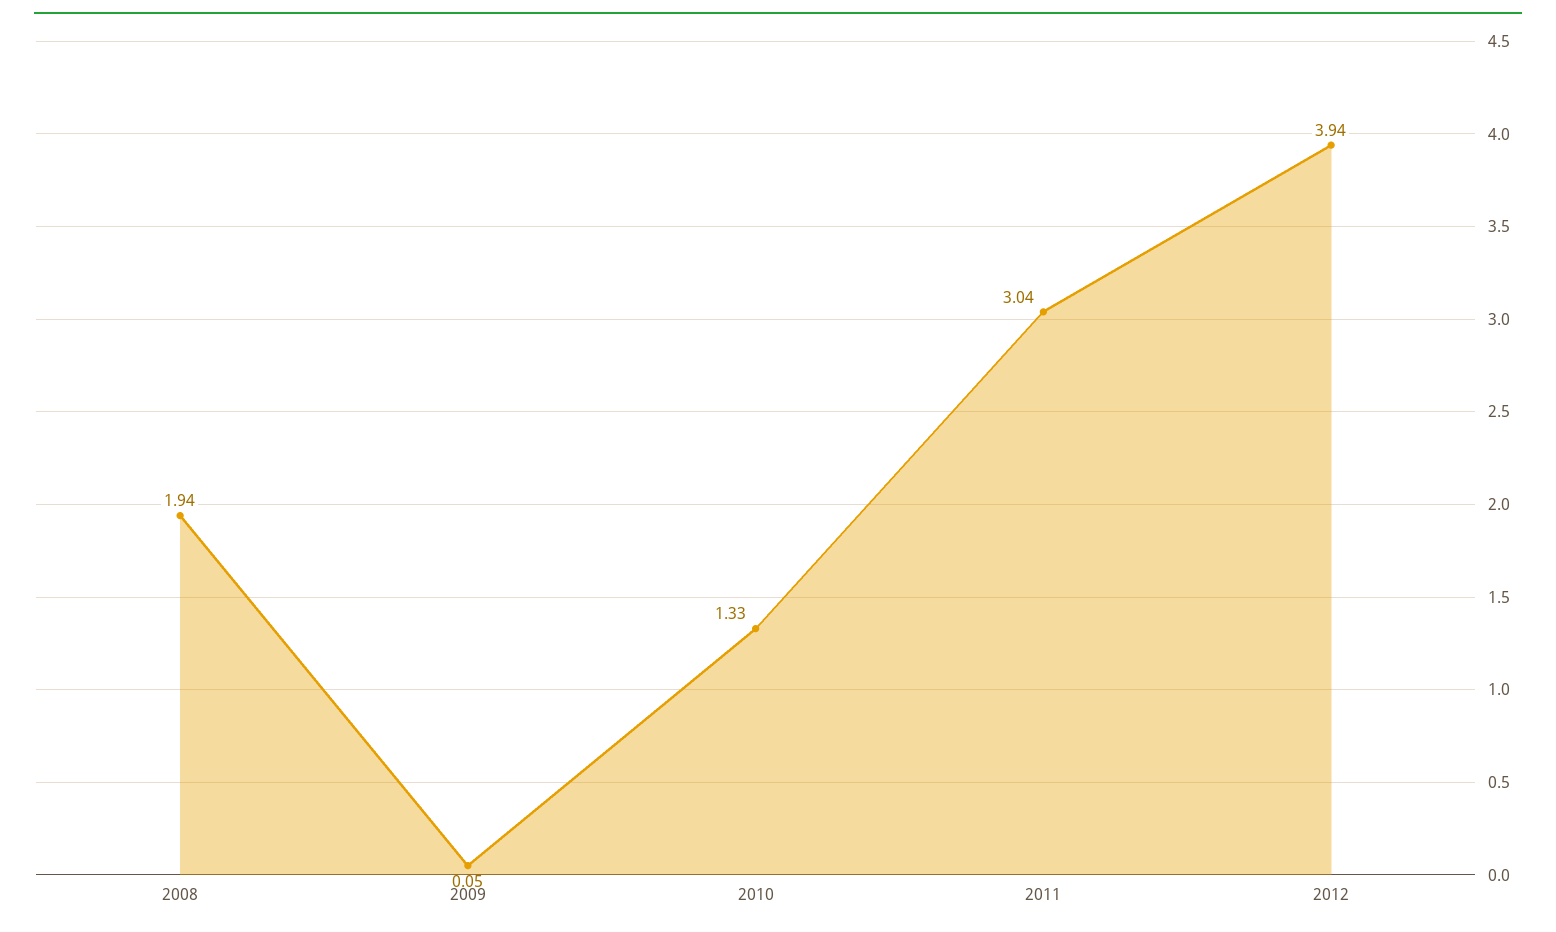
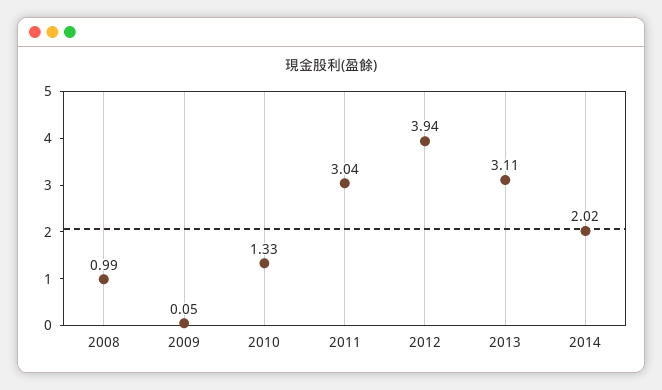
2008: 1.94 -> 0.99
2013: none -> 3.11
2014: none -> 2.02

